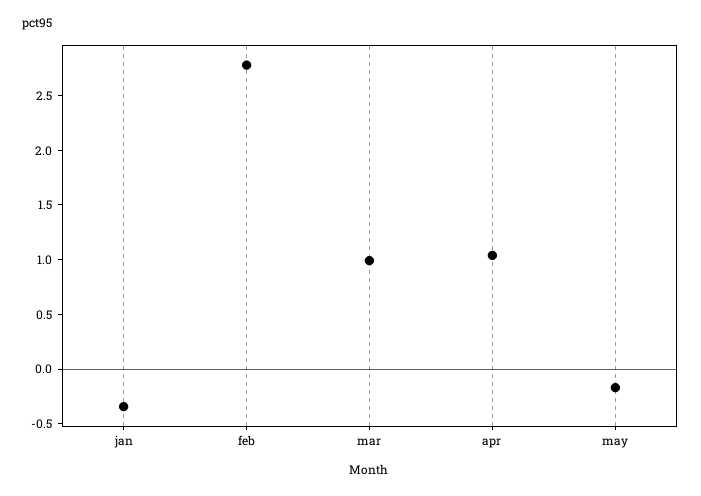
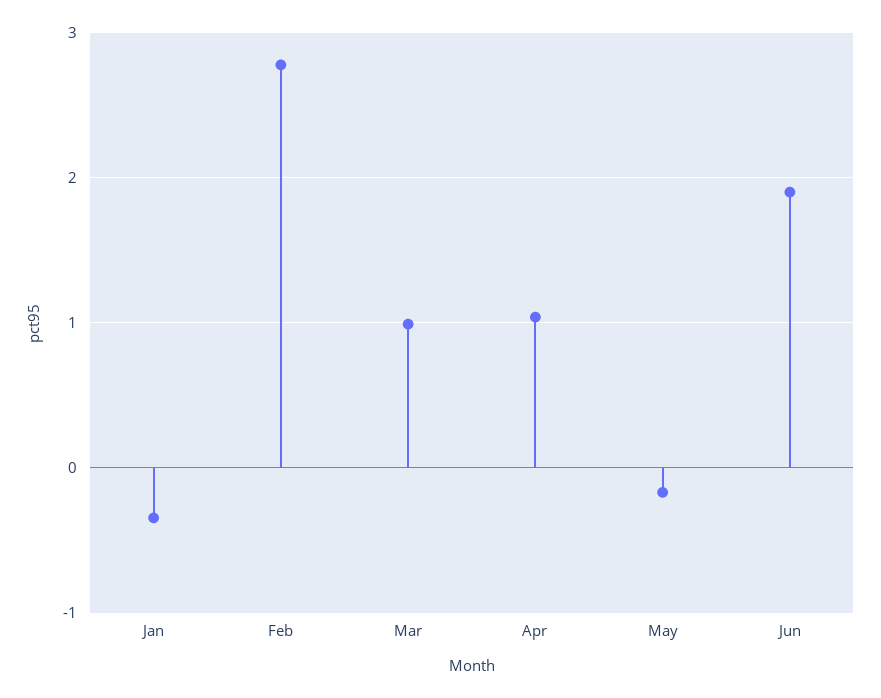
Jun: none -> 1.9

